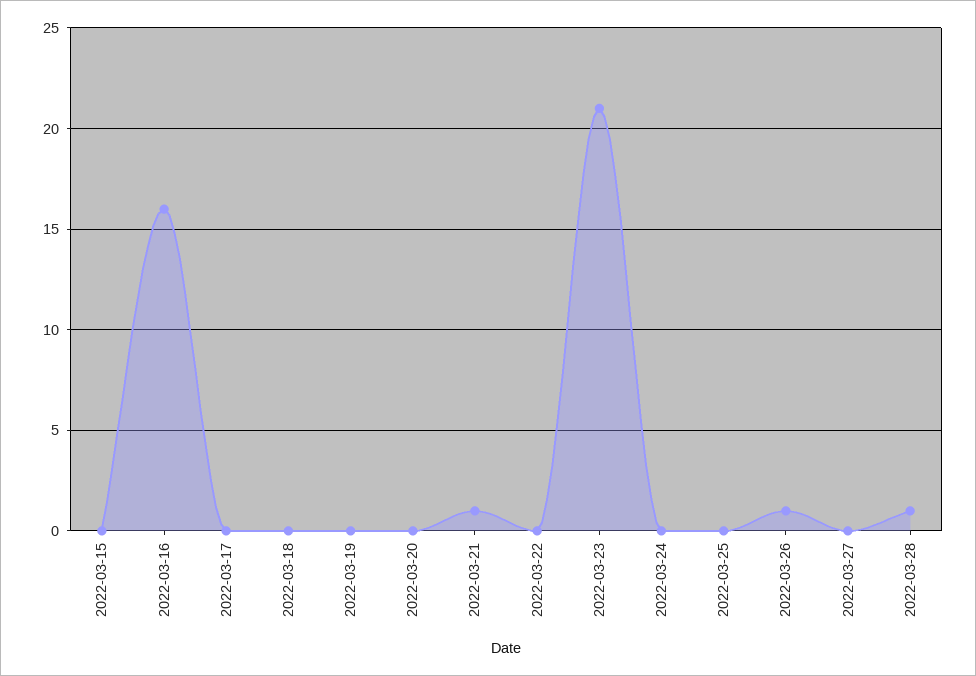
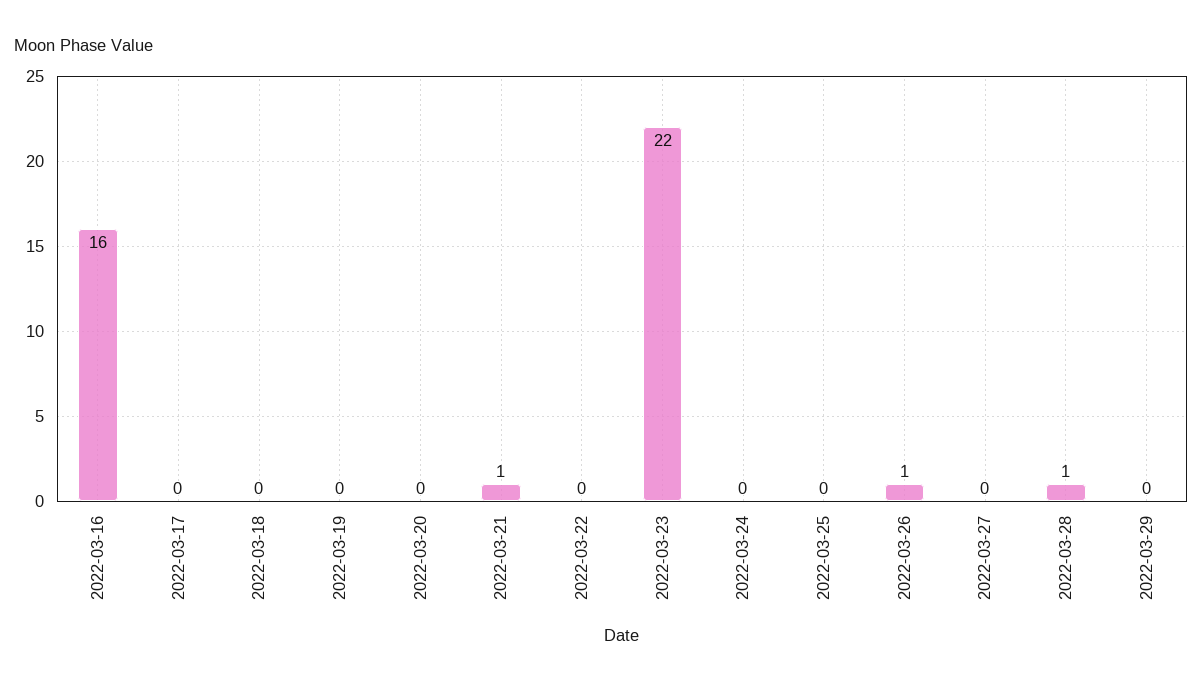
2022-03-15: 0 -> none
2022-03-23: 21 -> 22
2022-03-29: none -> 0

